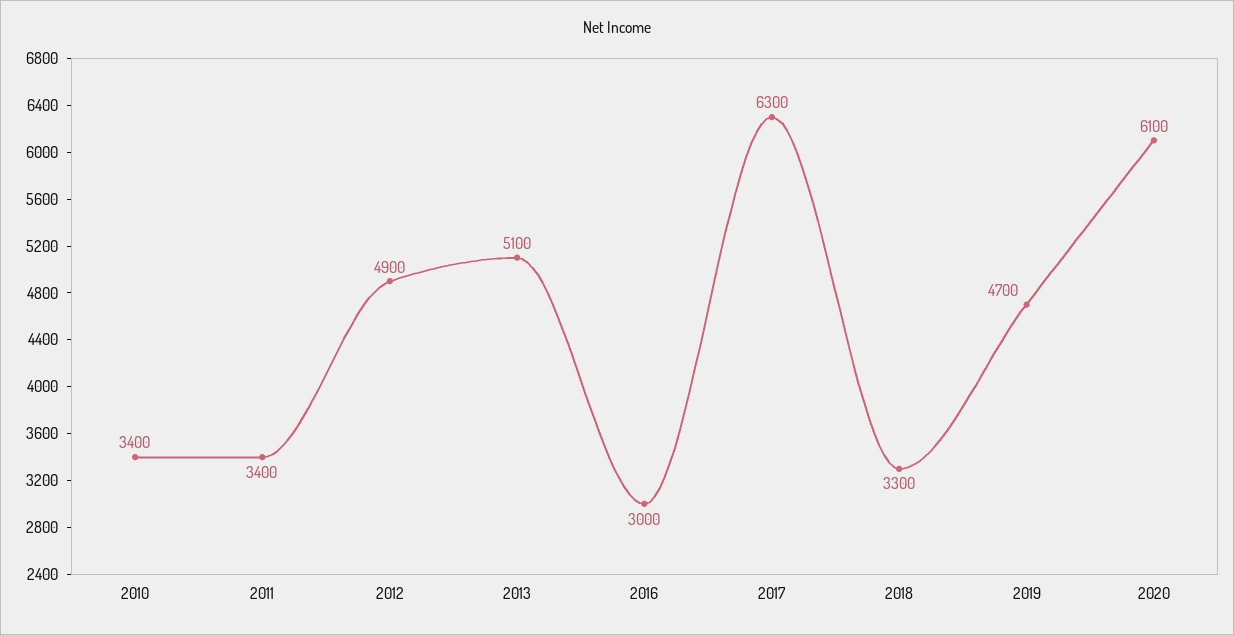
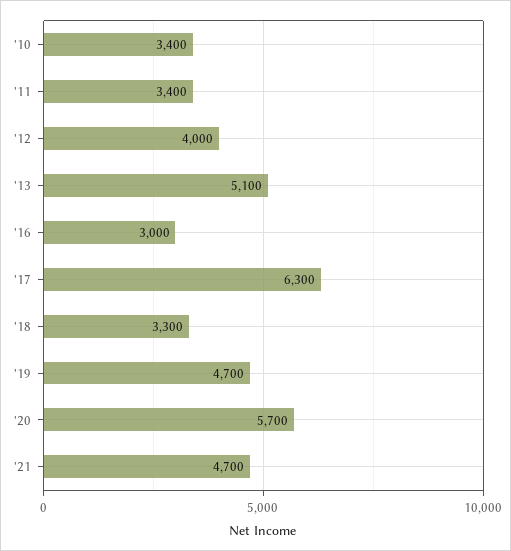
2012: 4900 -> 4000
2020: 6100 -> 5700
'21: none -> 4700

